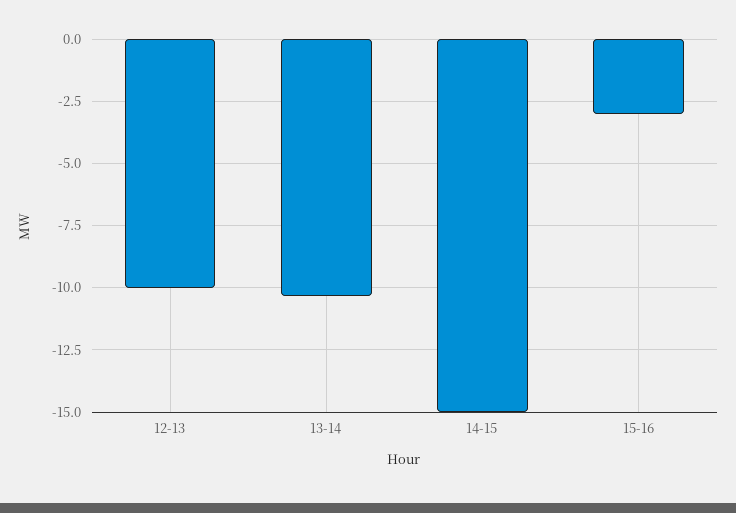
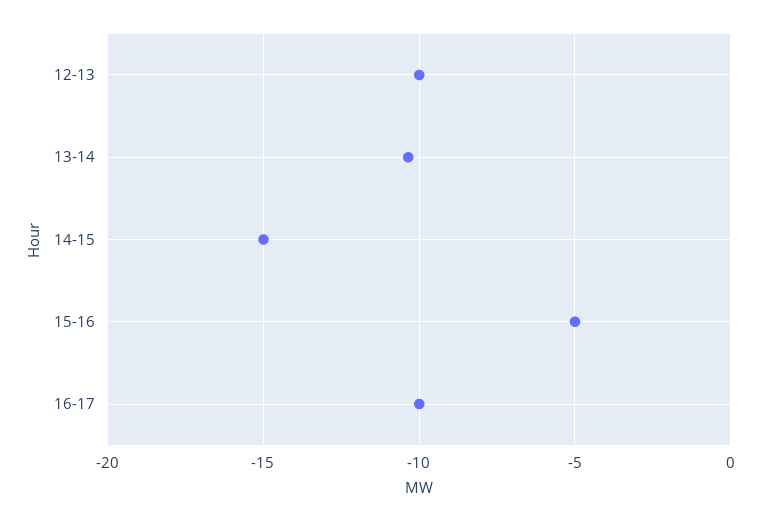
15-16: -3 -> -5
16-17: none -> -10

